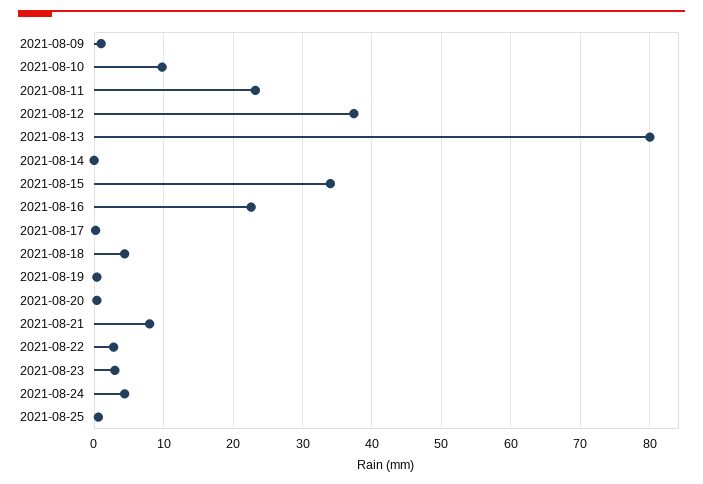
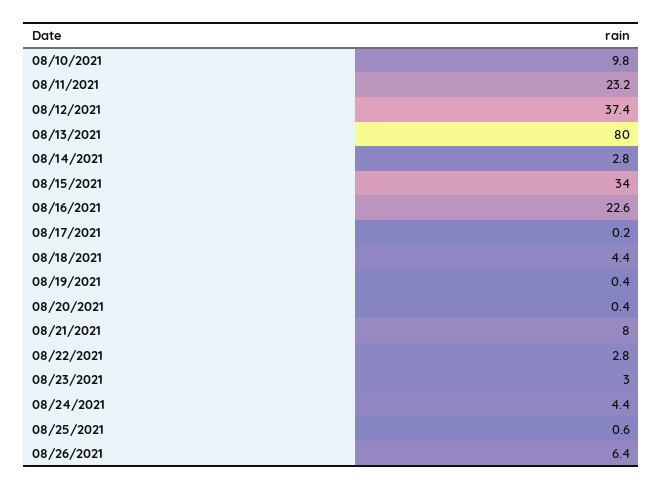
2021-08-09: 1 -> none
2021-08-14: 0 -> 2.8
08/26/2021: none -> 6.4

